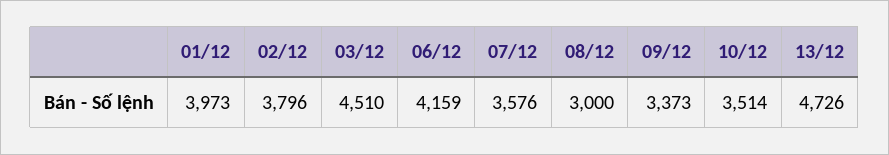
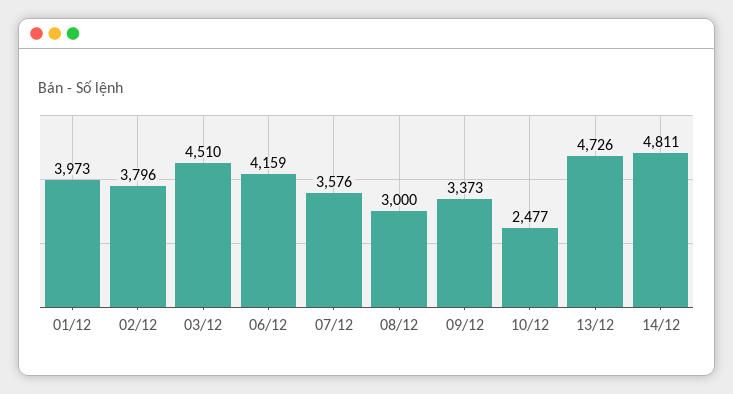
10/12: 3514 -> 2477
14/12: none -> 4811

